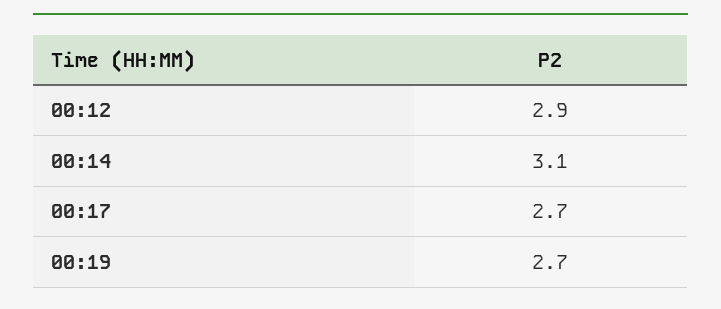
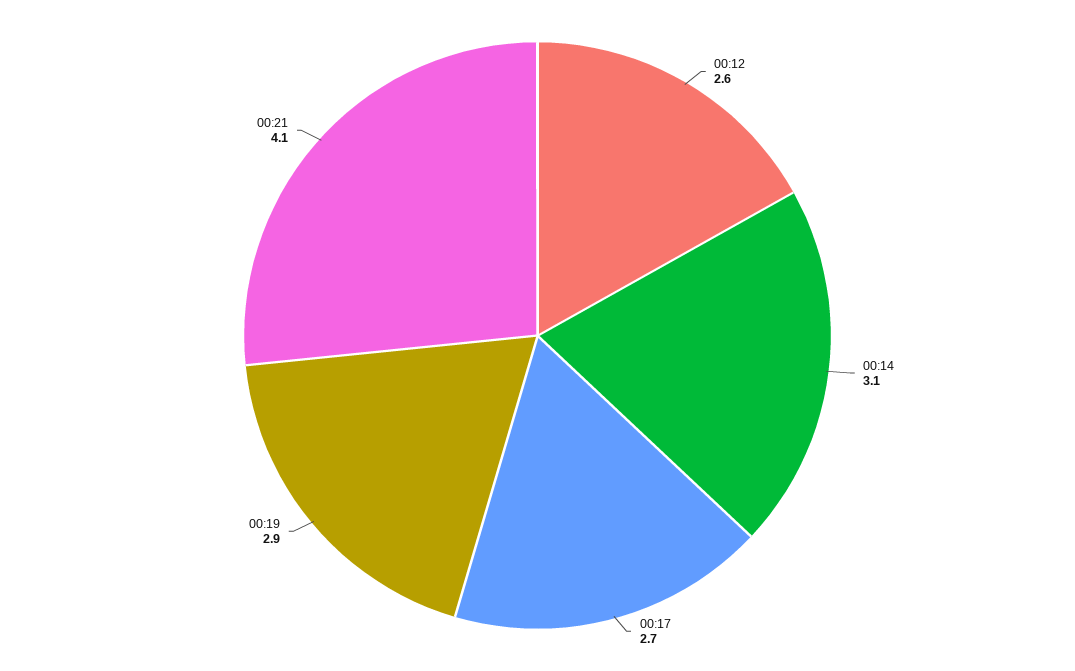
00:12: 2.9 -> 2.6
00:19: 2.7 -> 2.9
00:21: none -> 4.1

